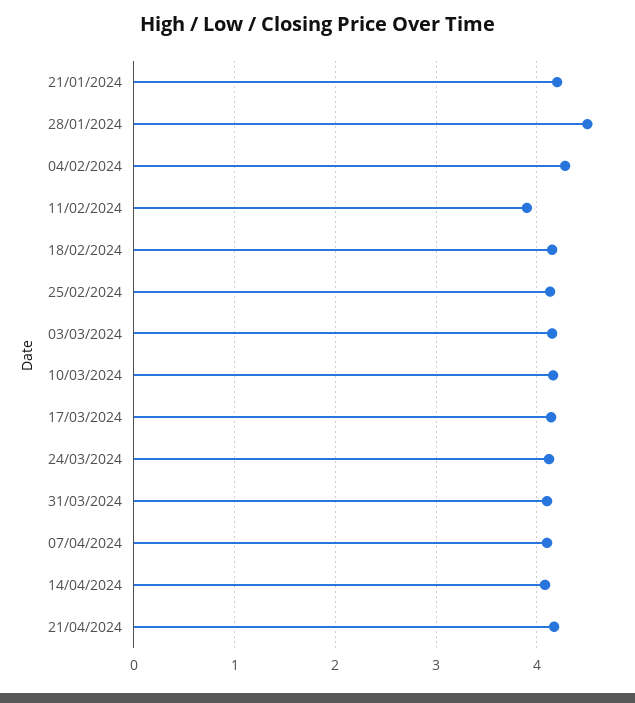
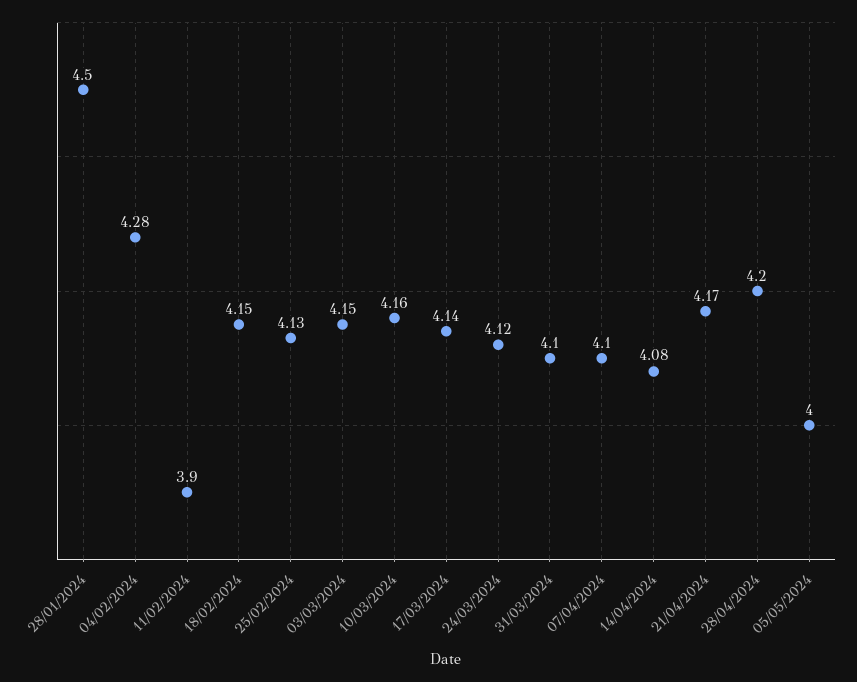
21/01/2024: 4.2 -> none
28/04/2024: none -> 4.2
05/05/2024: none -> 4

